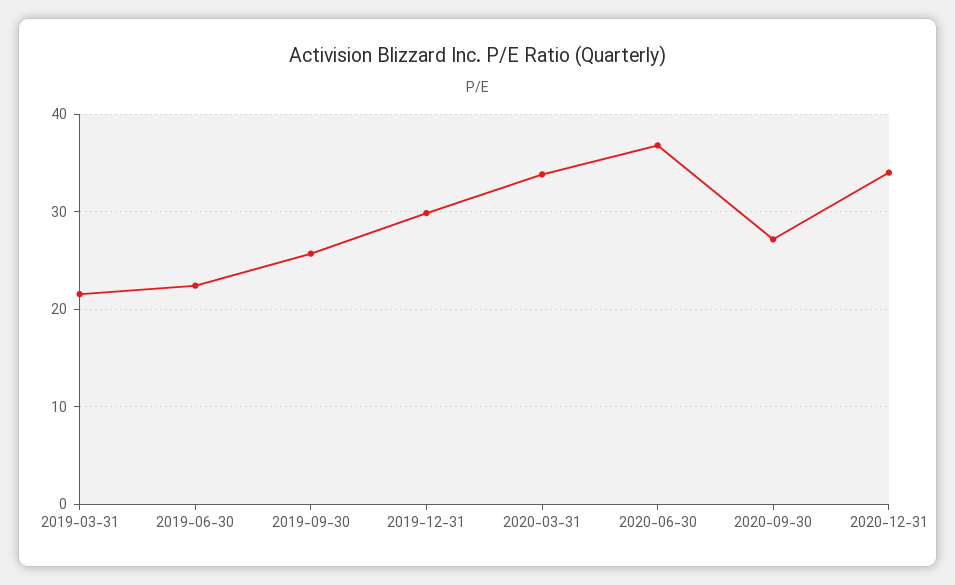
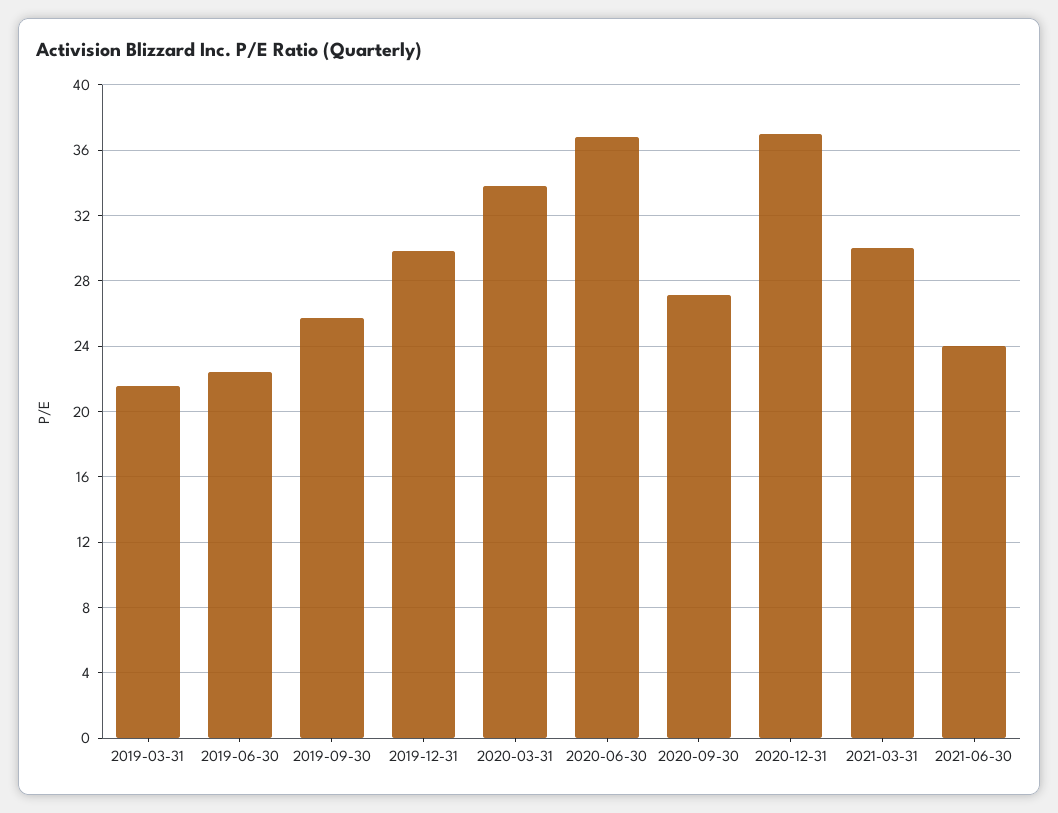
2020-12-31: 34 -> 37
2021-03-31: none -> 30
2021-06-30: none -> 24

